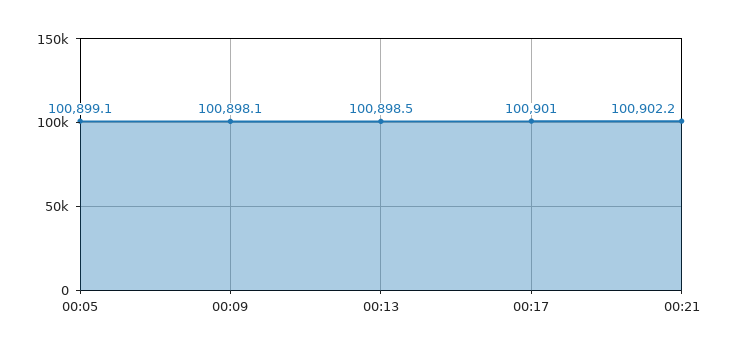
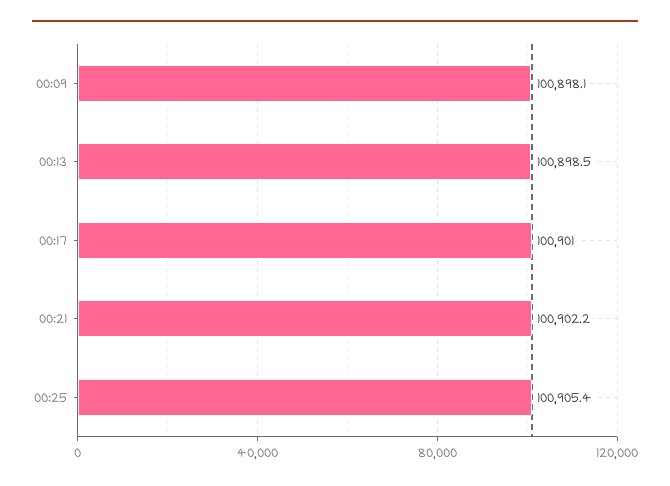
00:05: 100899.1 -> none
00:25: none -> 100905.4

